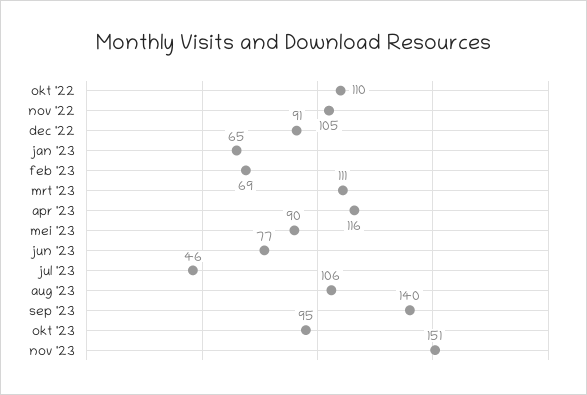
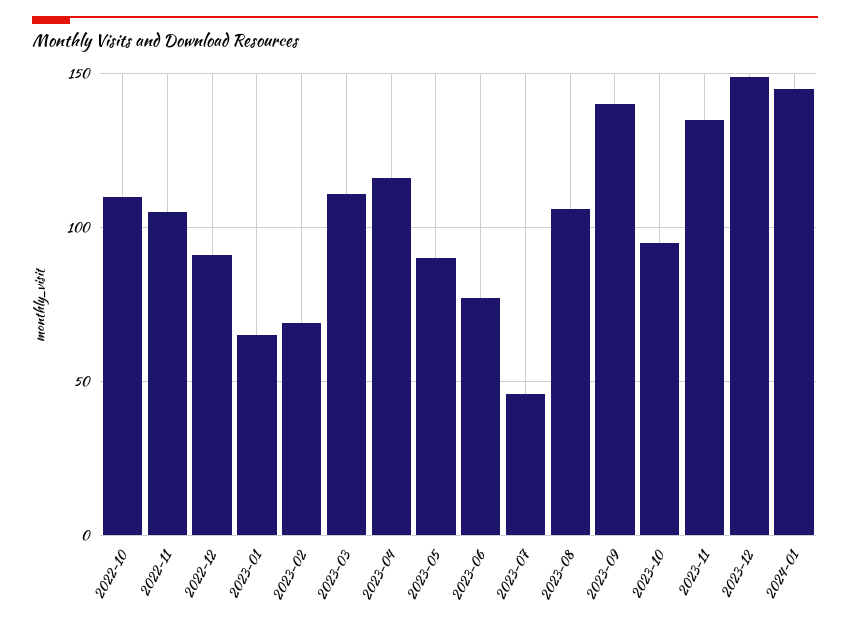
nov '23: 151 -> 135
2023-12: none -> 150
2024-01: none -> 145

